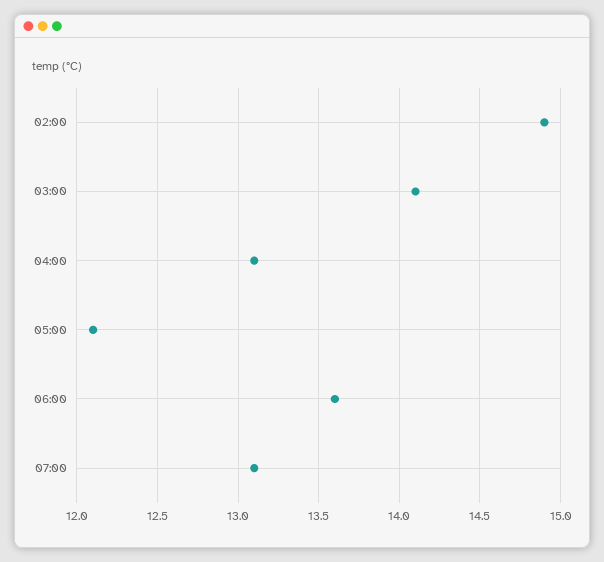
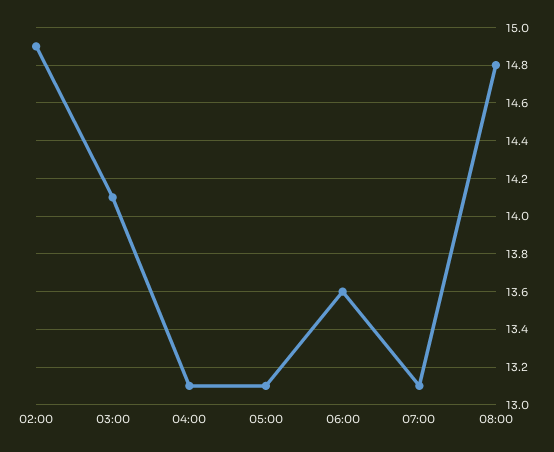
05:00: 12.1 -> 13.1
08:00: none -> 14.8

